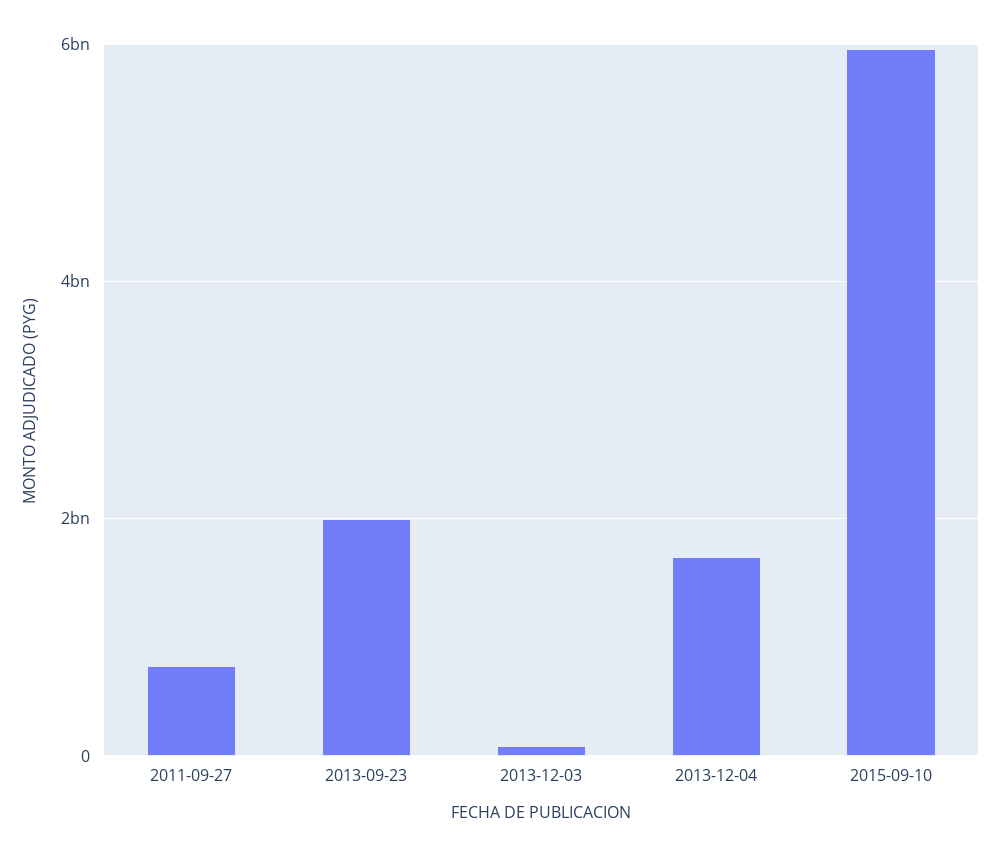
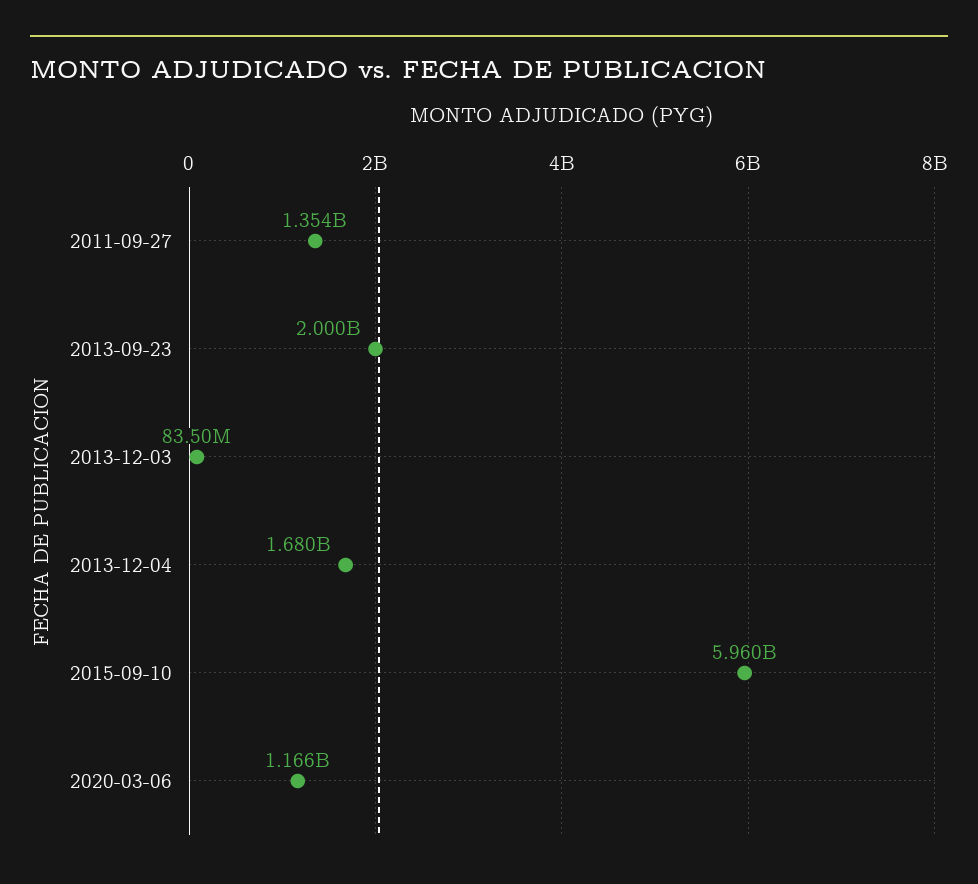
2011-09-27: 800000000 -> 1354000000
2020-03-06: none -> 1166000000

